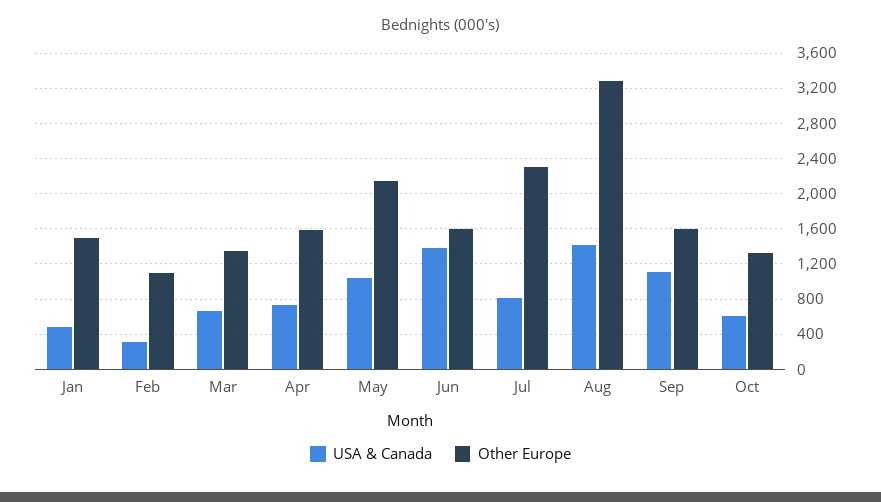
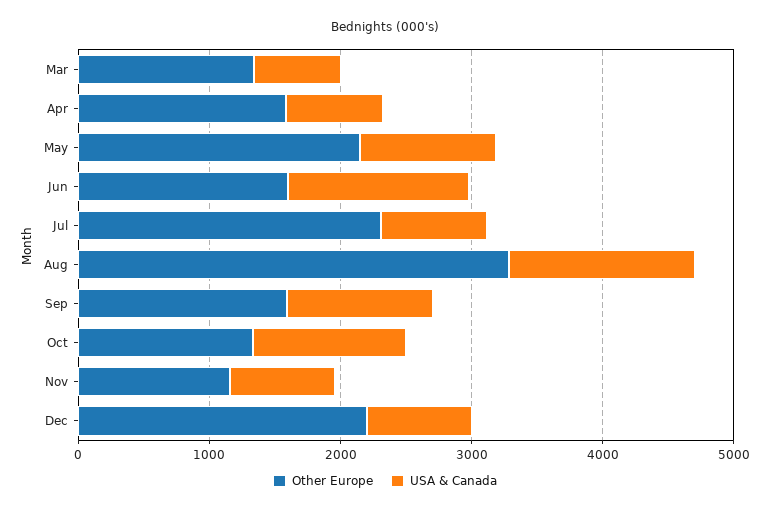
USA & Canada, Jan: 500 -> none
Other Europe, Jan: 1500 -> none
USA & Canada, Feb: 300 -> none
Other Europe, Feb: 1100 -> none
USA & Canada, Oct: 600 -> 1200
Other Europe, Nov: none -> 1200
USA & Canada, Nov: none -> 800
Other Europe, Dec: none -> 2200
USA & Canada, Dec: none -> 800

